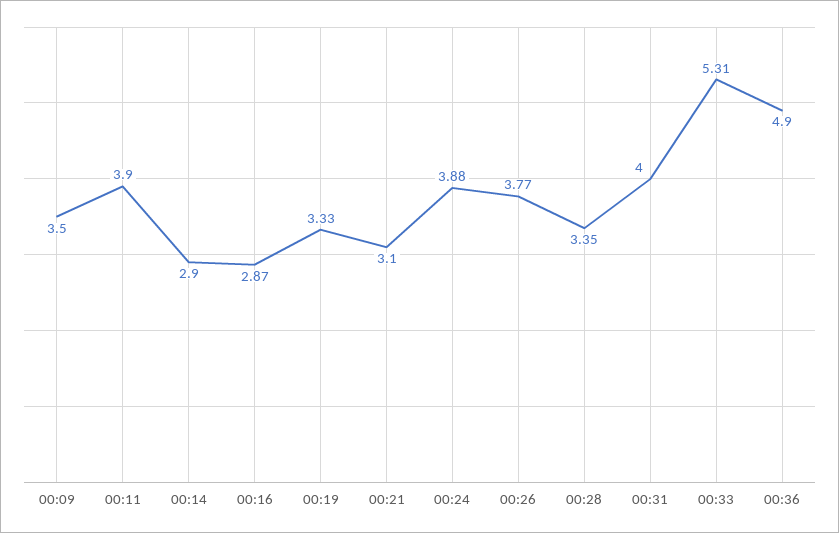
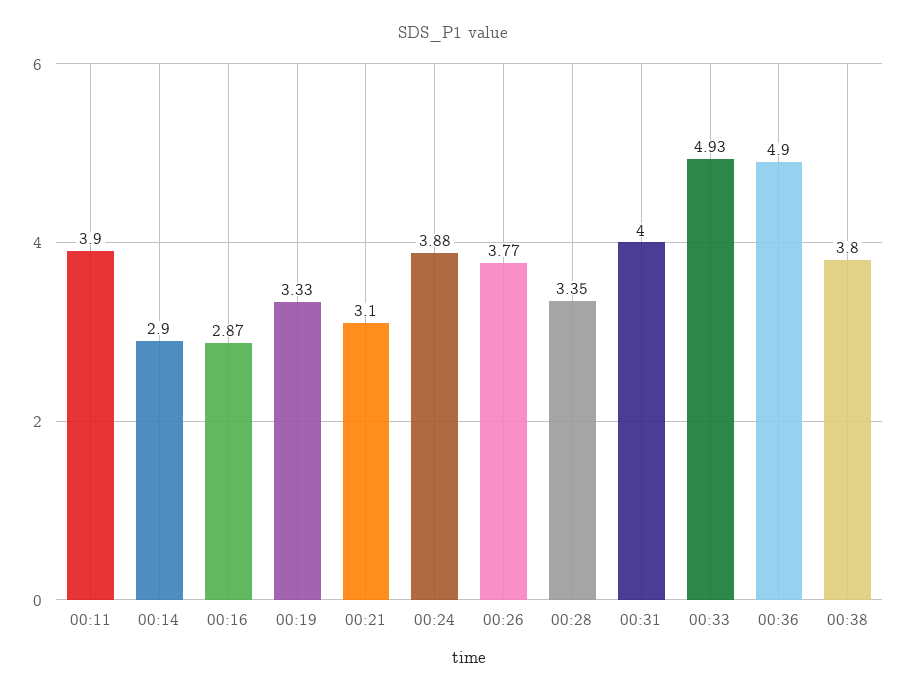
00:09: 3.5 -> none
00:33: 5.31 -> 4.93
00:38: none -> 3.8

